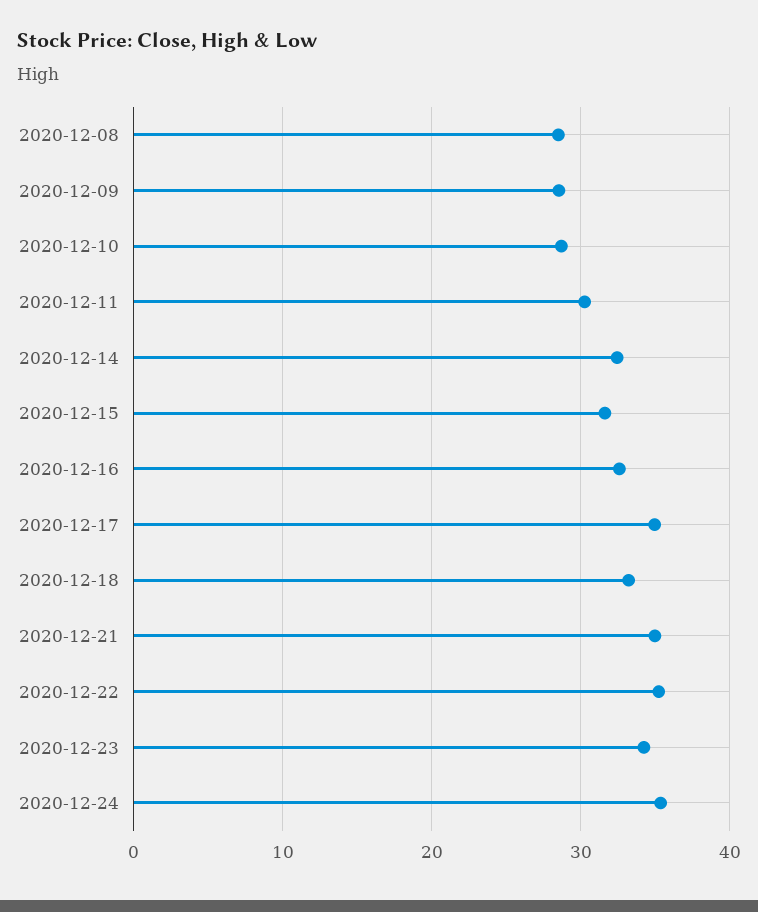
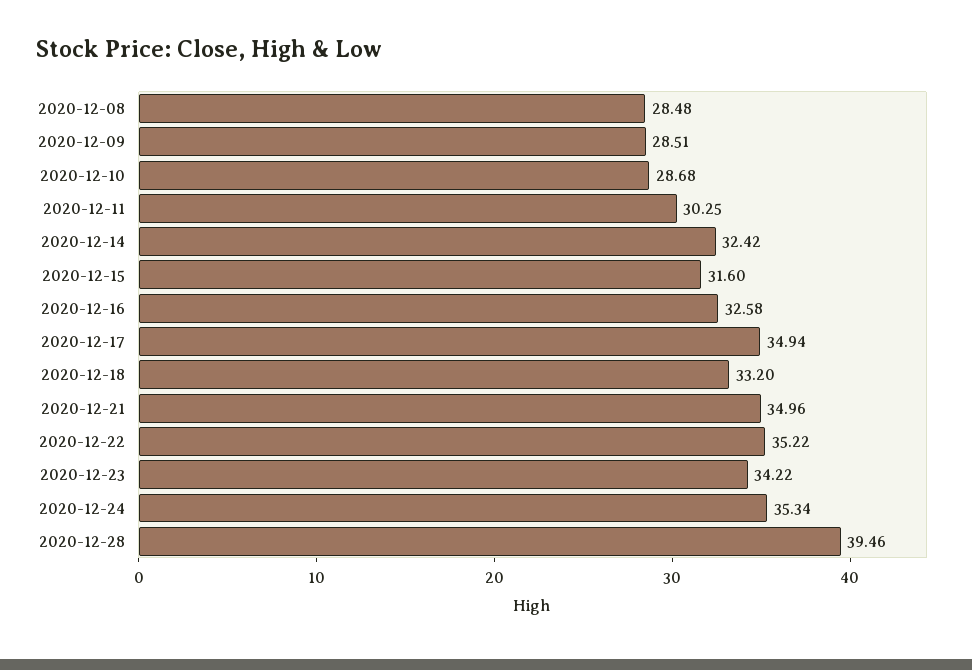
2020-12-28: none -> 39.46

